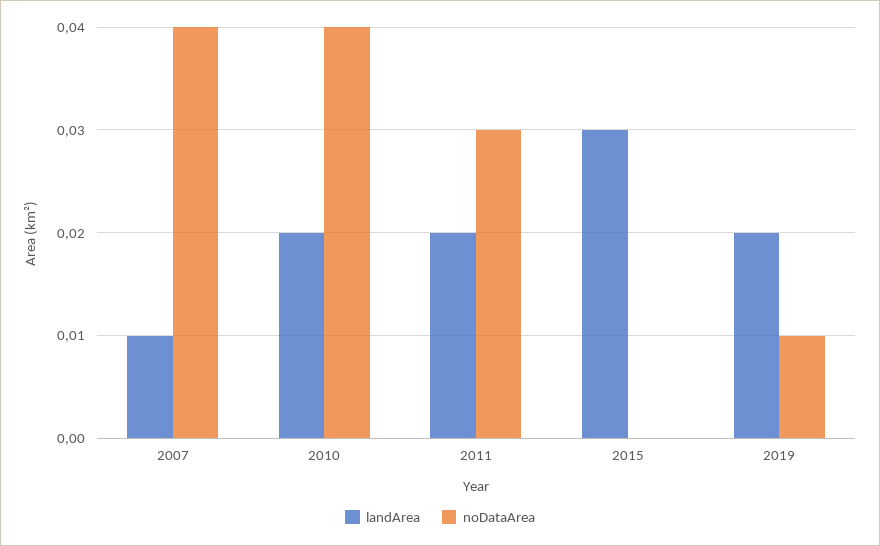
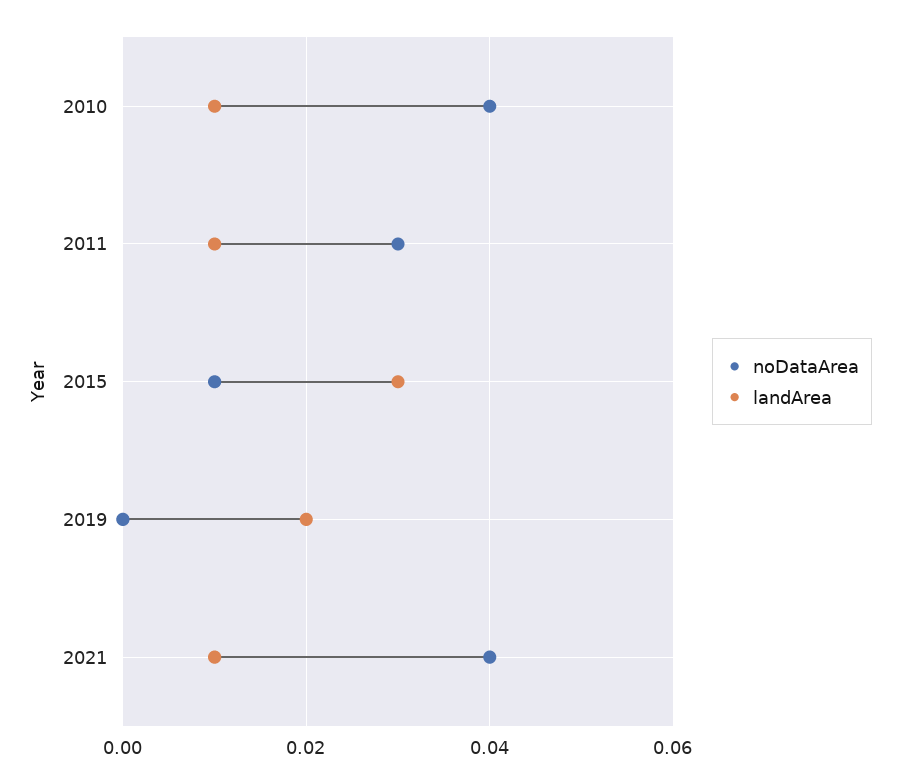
landArea, 2007: 0.01 -> none
noDataArea, 2007: 0.04 -> none
landArea, 2010: 0.02 -> 0.01
landArea, 2011: 0.02 -> 0.01
noDataArea, 2015: 0 -> 0.01
noDataArea, 2019: 0.01 -> 0
noDataArea, 2021: none -> 0.04
landArea, 2021: none -> 0.01

